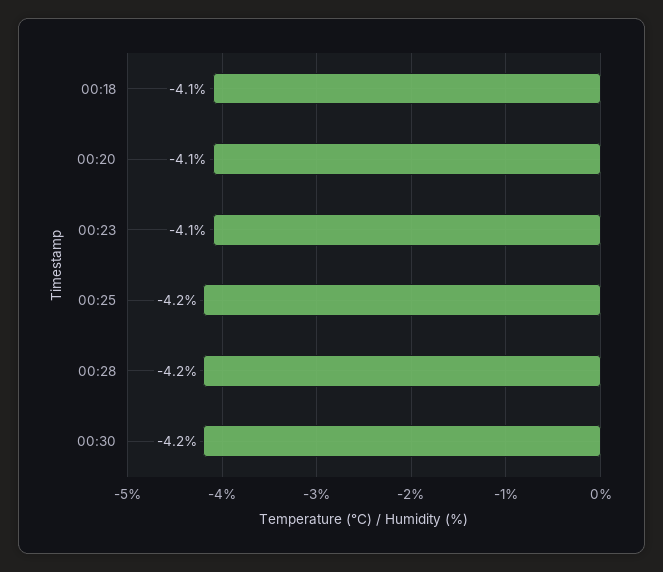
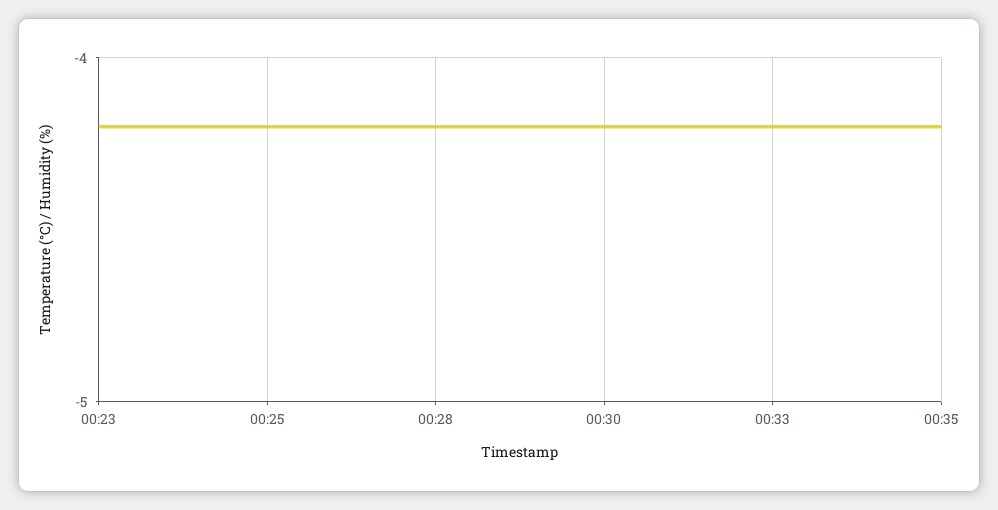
00:18: -4.1 -> none
00:20: -4.1 -> none
00:23: -4.1 -> -4.2
00:33: none -> -4.2
00:35: none -> -4.2

